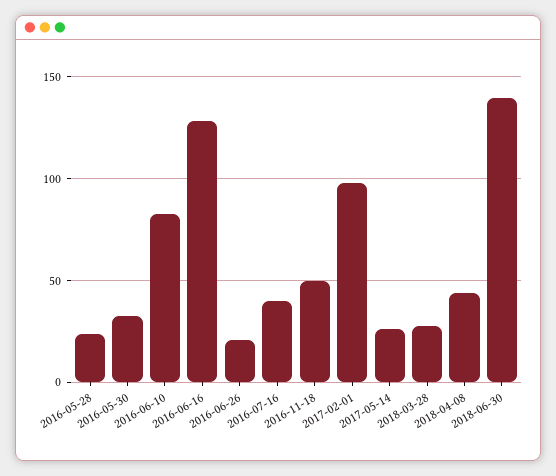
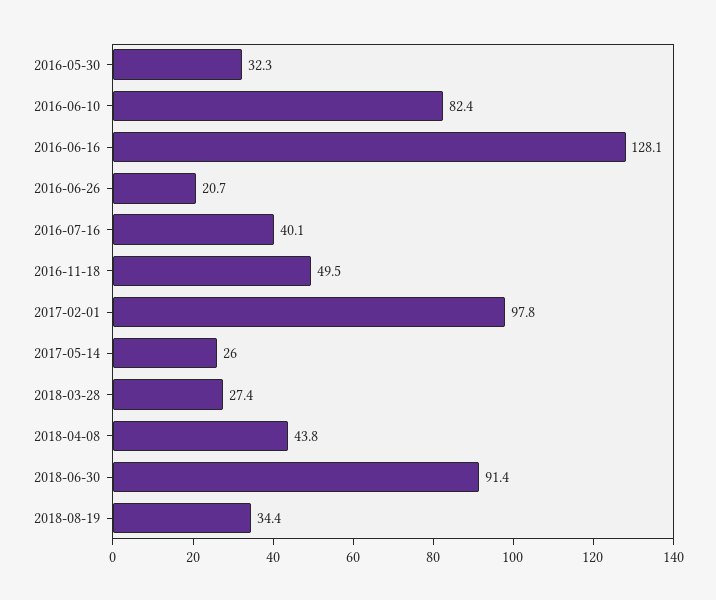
2016-05-28: 25 -> none
2018-06-30: 140 -> 91.4
2018-08-19: none -> 34.4

